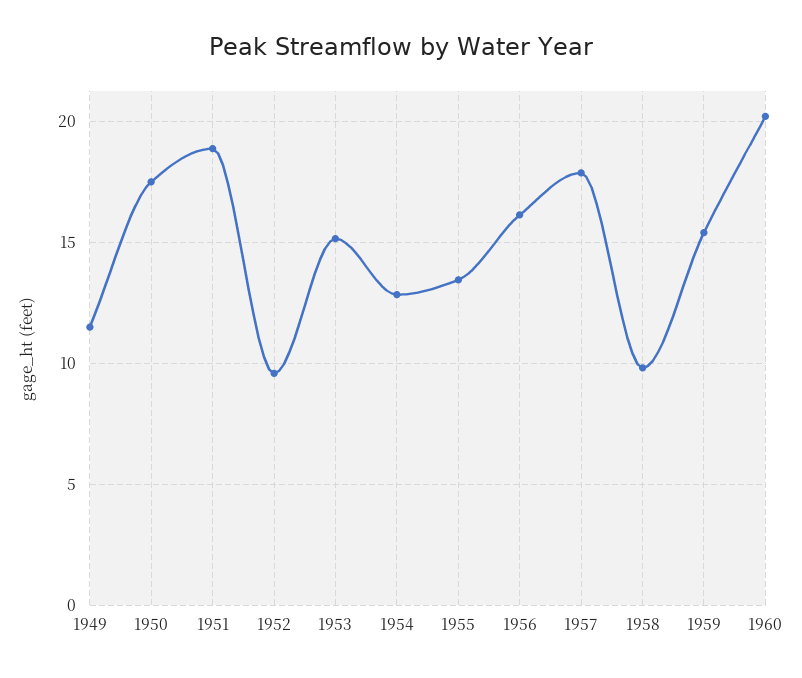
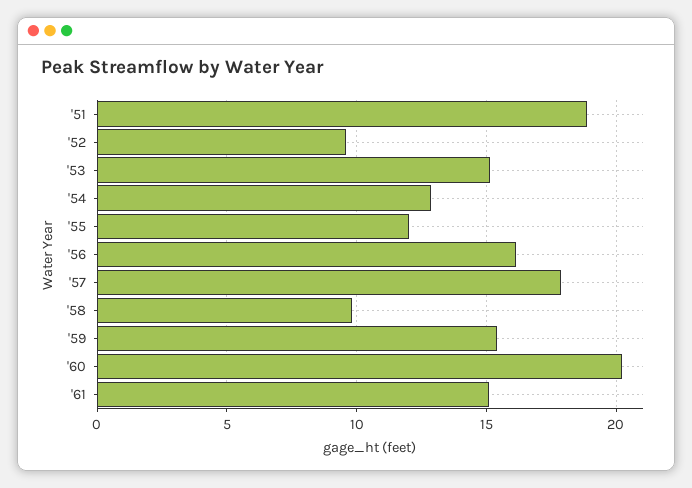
1949: 11.5 -> none
1950: 17.5 -> none
1955: 13.5 -> 12
'61: none -> 15

